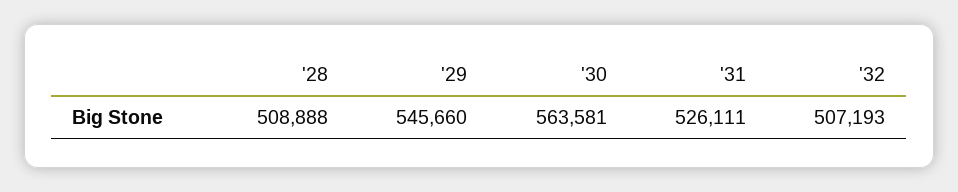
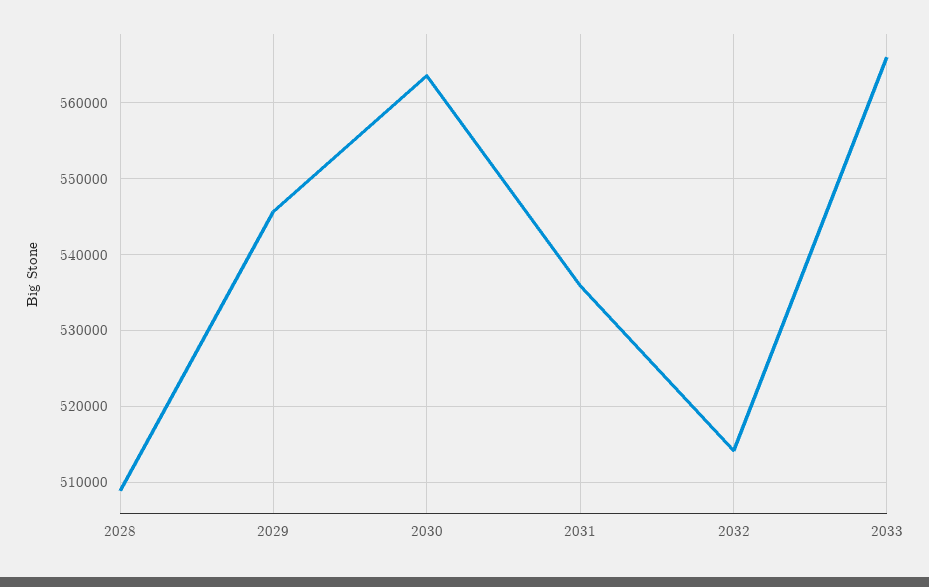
'31: 526111 -> 536000
'32: 507193 -> 514000
2033: none -> 566000

